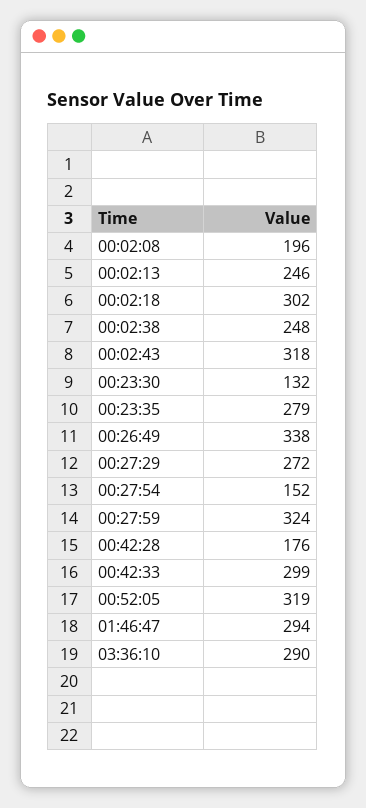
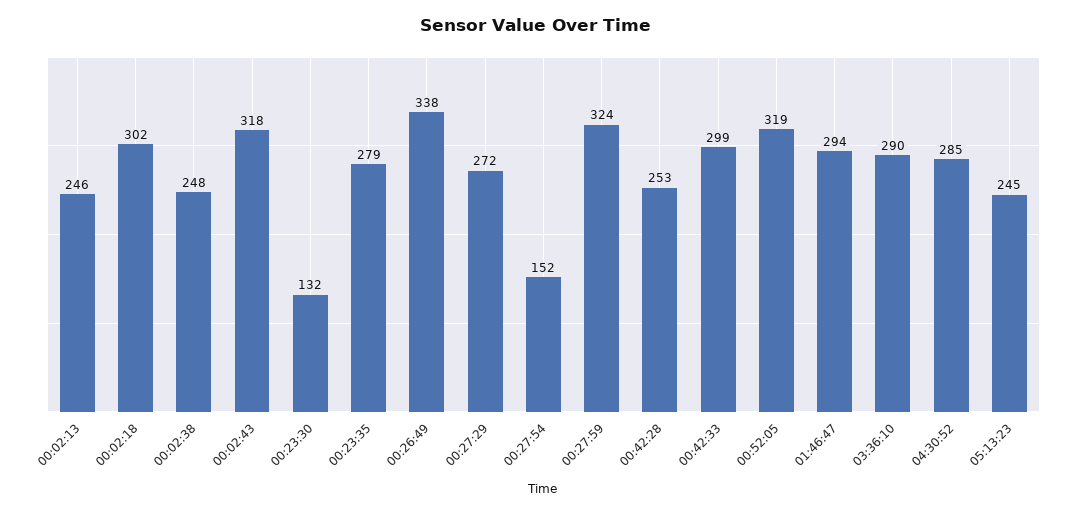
00:02:08: 196 -> none
00:42:28: 176 -> 253
04:30:52: none -> 285
05:13:23: none -> 245

